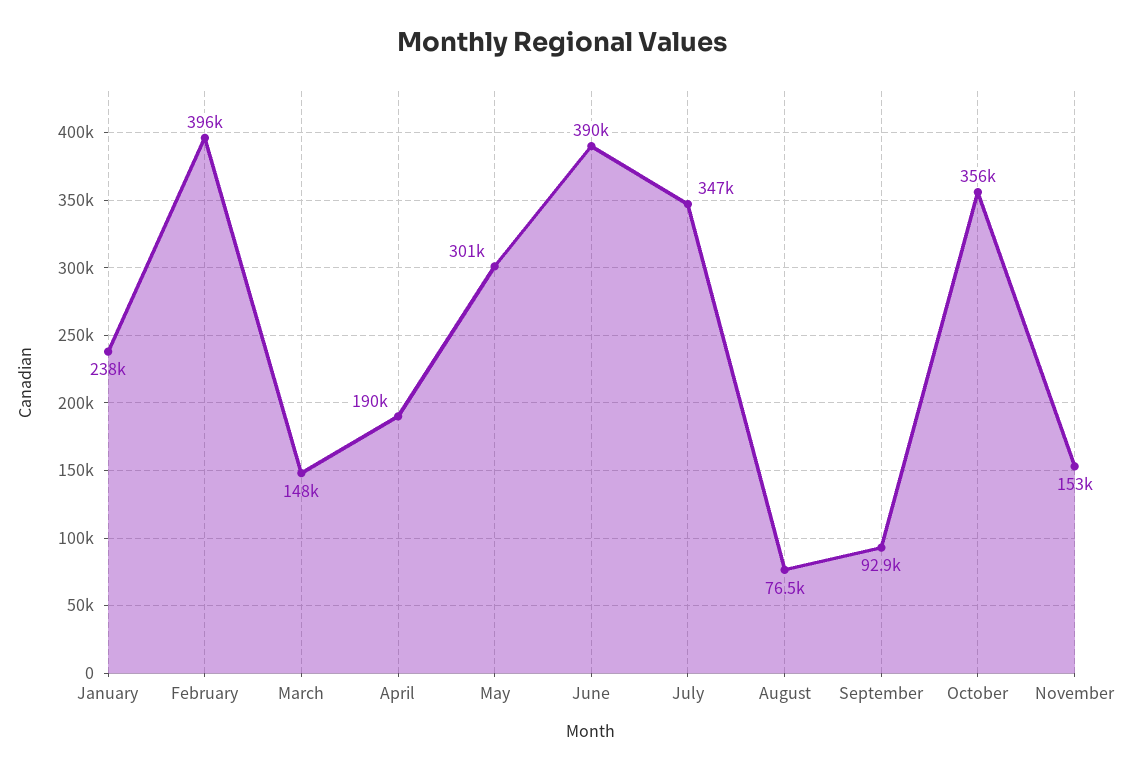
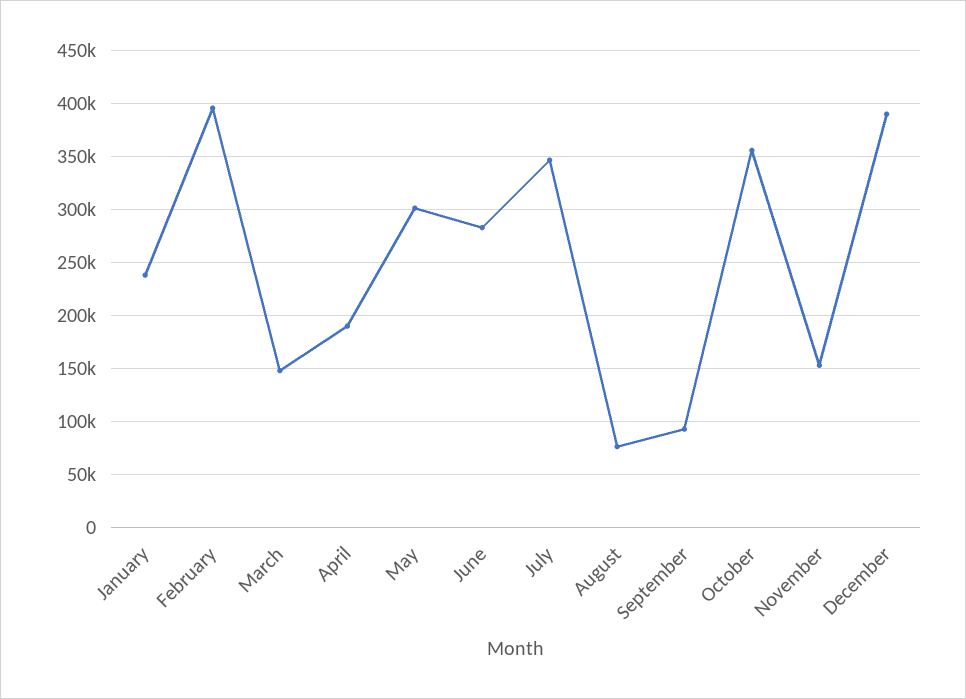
June: 390000 -> 280000
December: none -> 390000

